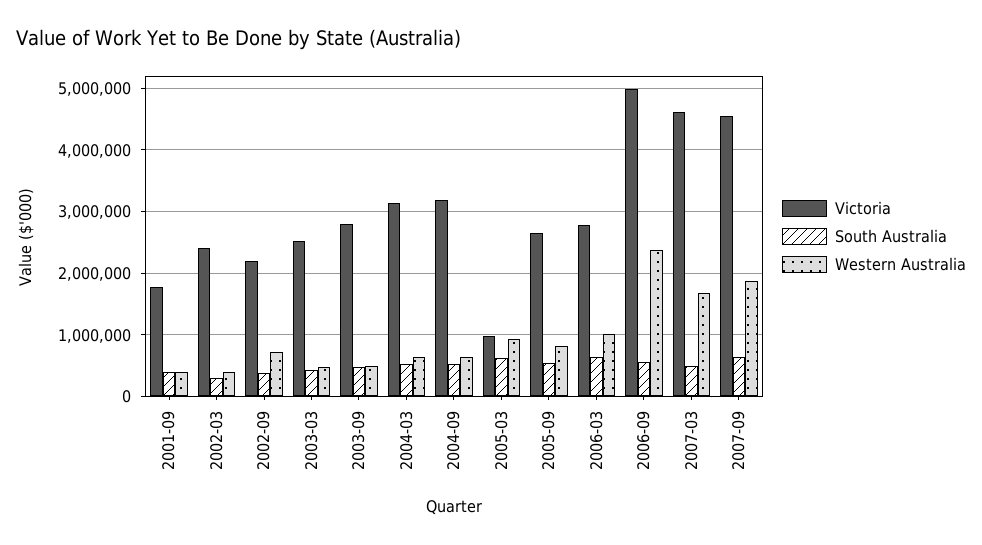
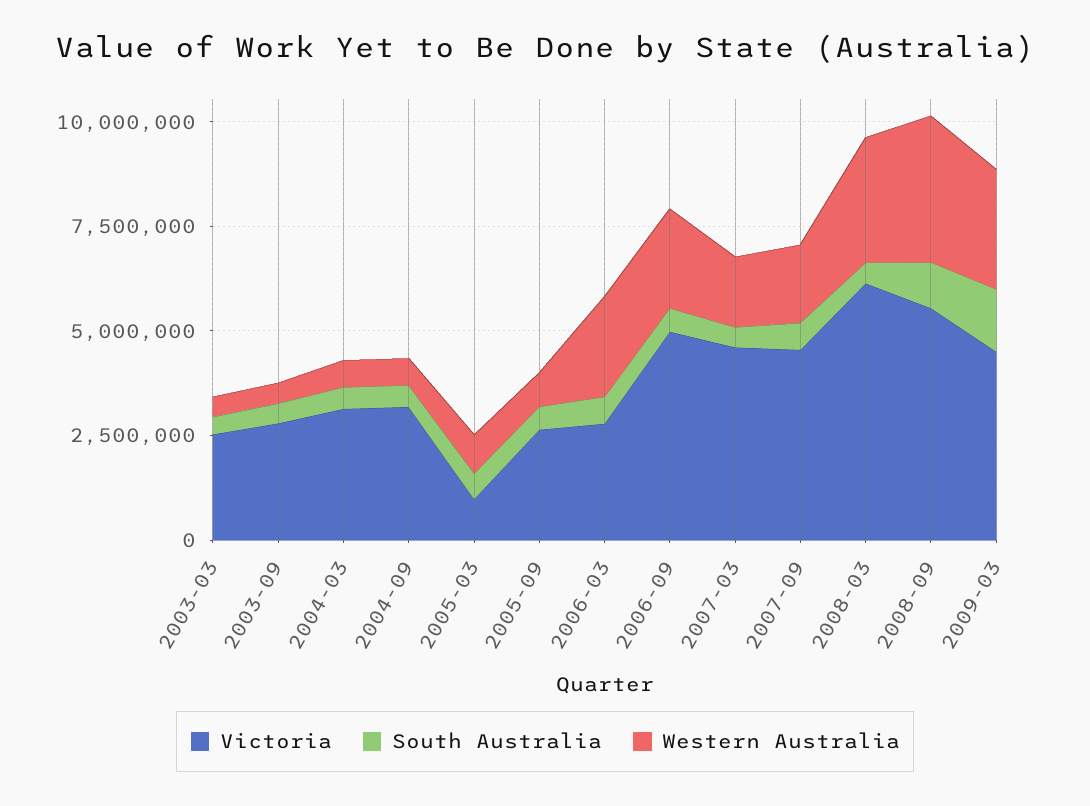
Victoria, 2001-09: 1800000 -> none
South Australia, 2001-09: 400000 -> none
Western Australia, 2001-09: 400000 -> none
Victoria, 2002-03: 2400000 -> none
South Australia, 2002-03: 300000 -> none
Western Australia, 2002-03: 400000 -> none
Victoria, 2002-09: 2200000 -> none
South Australia, 2002-09: 400000 -> none
Western Australia, 2002-09: 700000 -> none
Western Australia, 2006-03: 1000000 -> 2500000
Victoria, 2008-03: none -> 6000000
South Australia, 2008-03: none -> 500000
Western Australia, 2008-03: none -> 3000000
Victoria, 2008-09: none -> 5500000
South Australia, 2008-09: none -> 1000000
Western Australia, 2008-09: none -> 3500000
Victoria, 2009-03: none -> 4500000
South Australia, 2009-03: none -> 1500000
Western Australia, 2009-03: none -> 3000000

